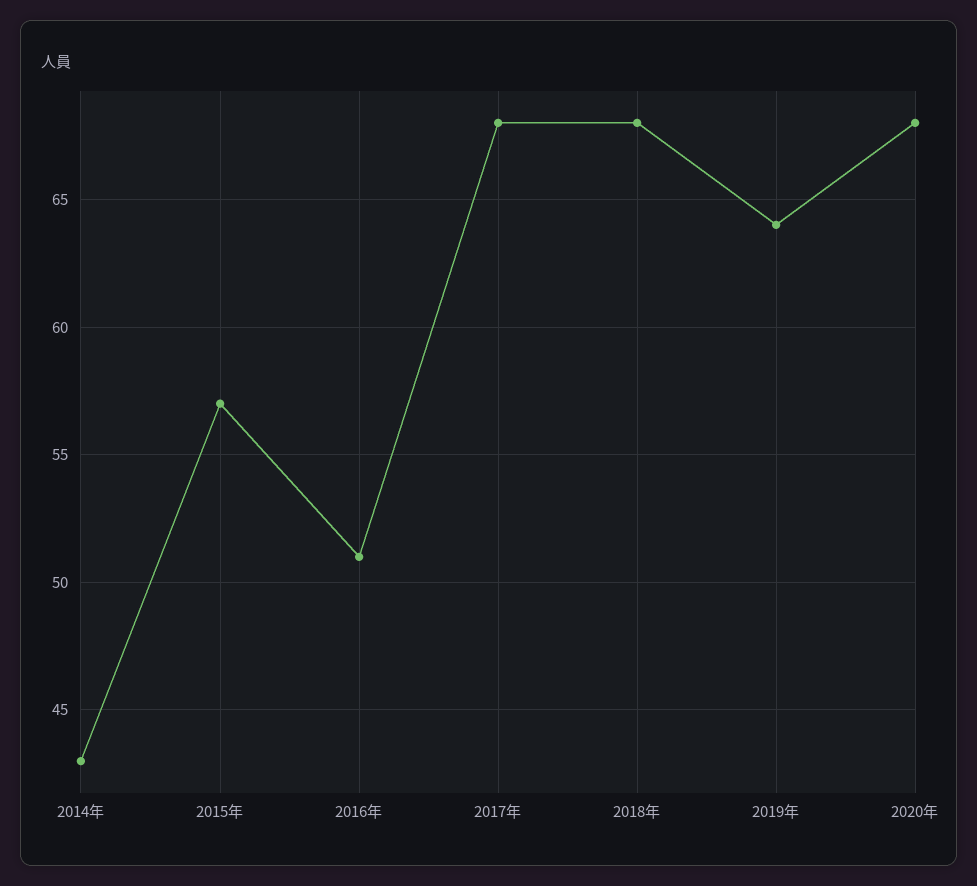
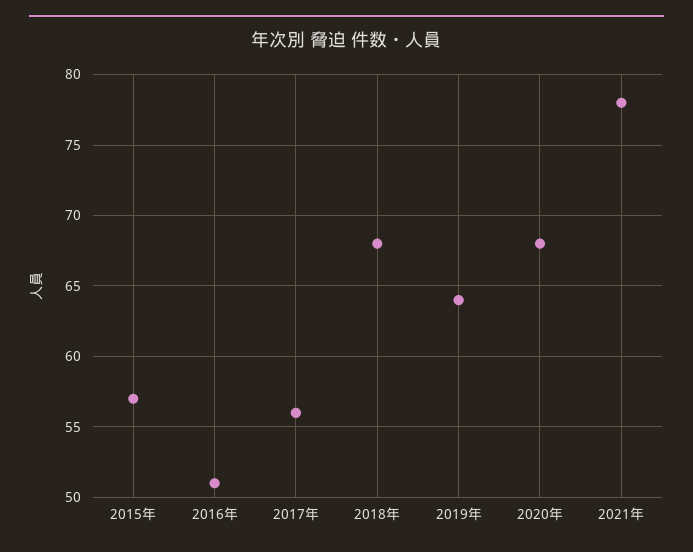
2014年: 43 -> none
2017年: 68 -> 56
2021年: none -> 78

